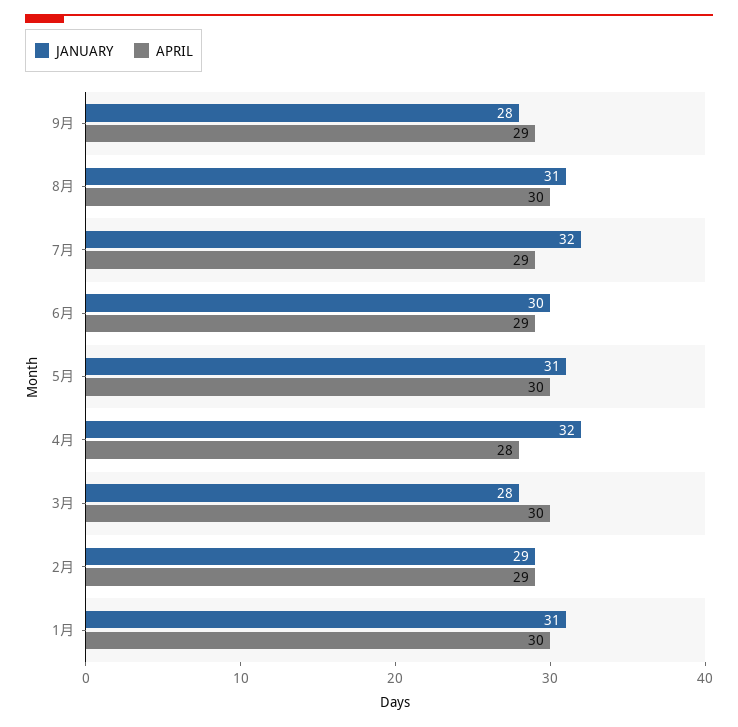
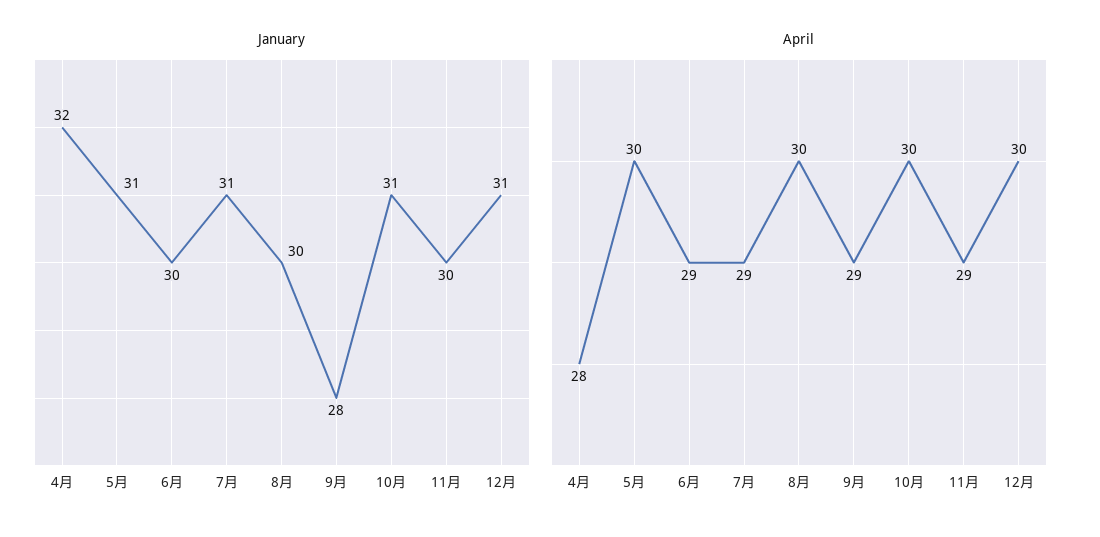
JANUARY, 8月: 31 -> 30
JANUARY, 7月: 32 -> 31
JANUARY, 3月: 28 -> none
APRIL, 3月: 30 -> none
JANUARY, 2月: 29 -> none
APRIL, 2月: 29 -> none
JANUARY, 1月: 31 -> none
APRIL, 1月: 30 -> none
JANUARY, 10月: none -> 31
JANUARY, 11月: none -> 30
JANUARY, 12月: none -> 31
APRIL, 10月: none -> 30
APRIL, 11月: none -> 29
APRIL, 12月: none -> 30

